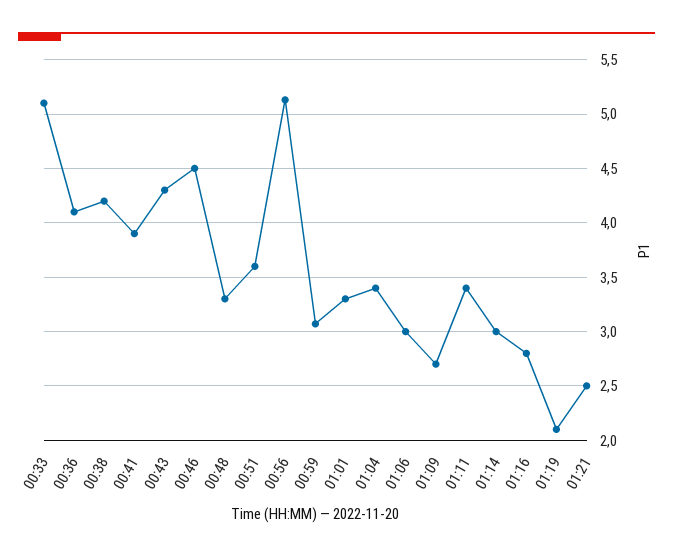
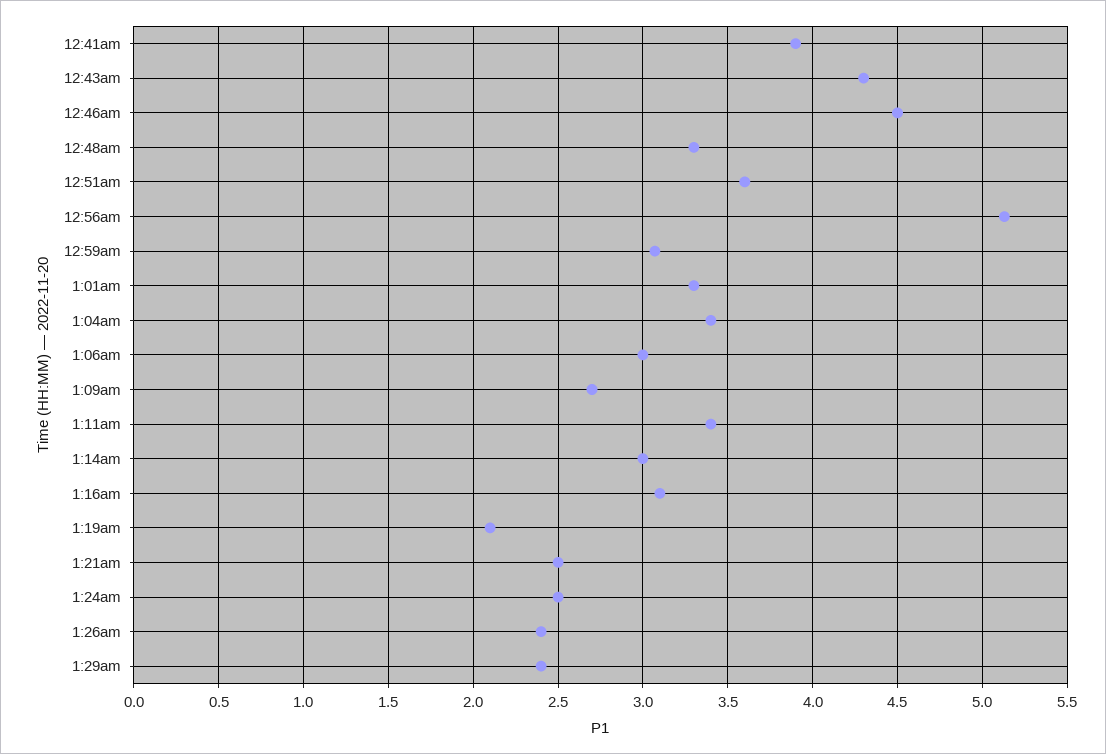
00:33: 5.1 -> none
00:36: 4.1 -> none
00:38: 4.2 -> none
01:16: 2.8 -> 3.1
1:24am: none -> 2.5
1:26am: none -> 2.4
1:29am: none -> 2.4

